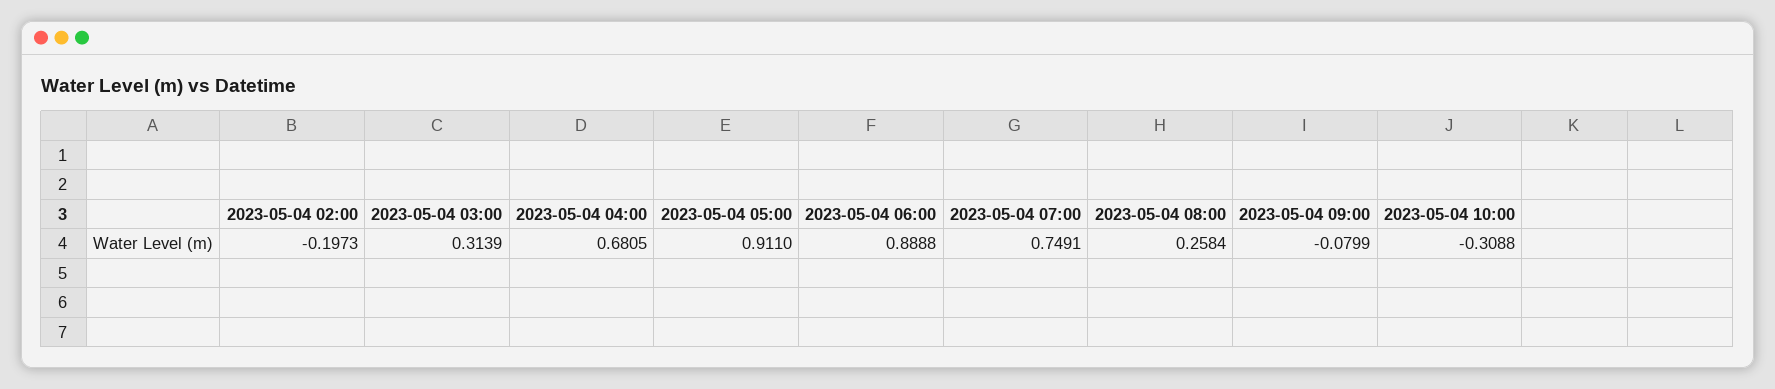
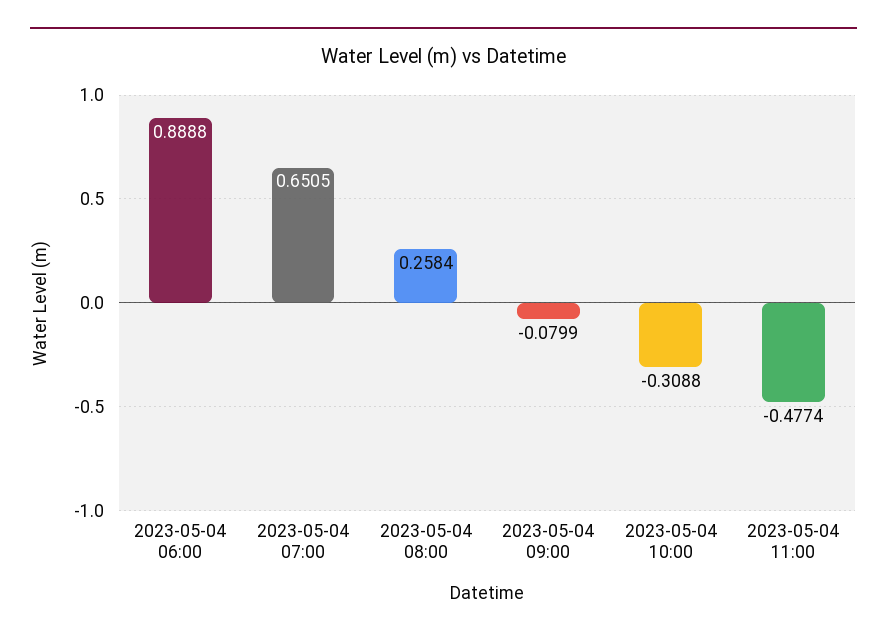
2023-05-04 02:00: -0.1973 -> none
2023-05-04 03:00: 0.3139 -> none
2023-05-04 04:00: 0.6805 -> none
2023-05-04 05:00: 0.911 -> none
2023-05-04 07:00: 0.7491 -> 0.6505
2023-05-04 11:00: none -> -0.4774

